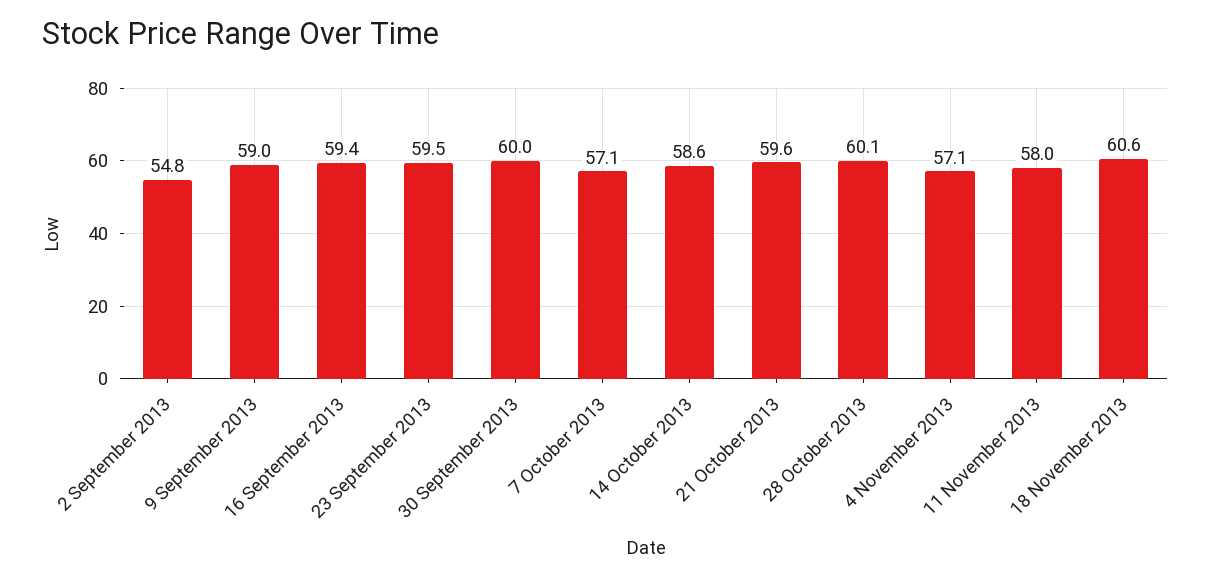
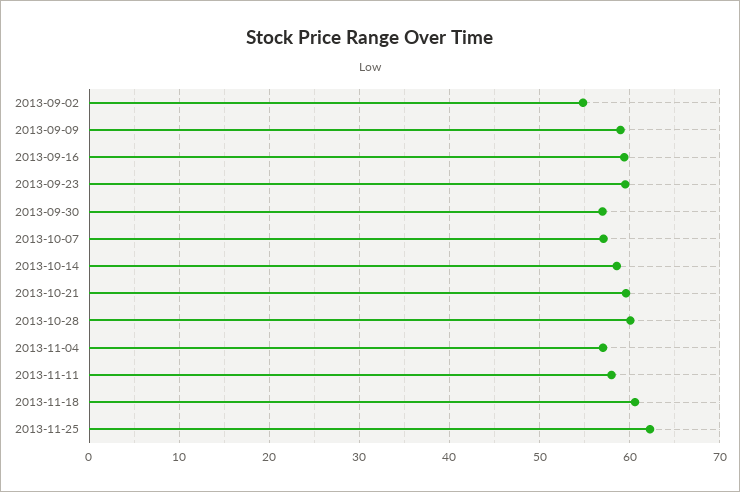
30 September 2013: 60 -> 57
2013-11-25: none -> 62

